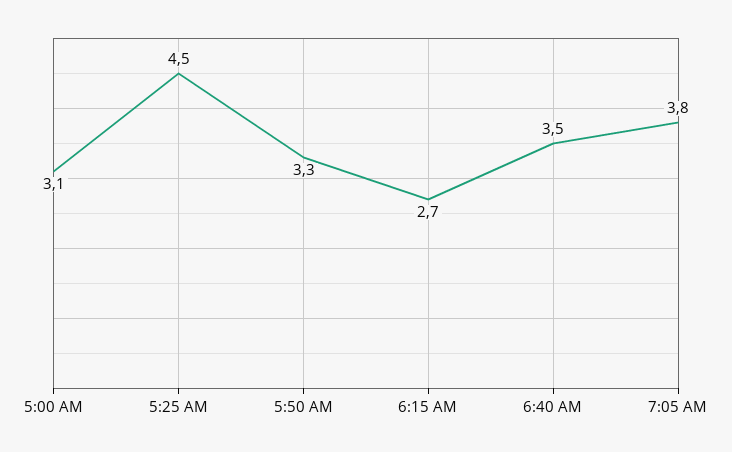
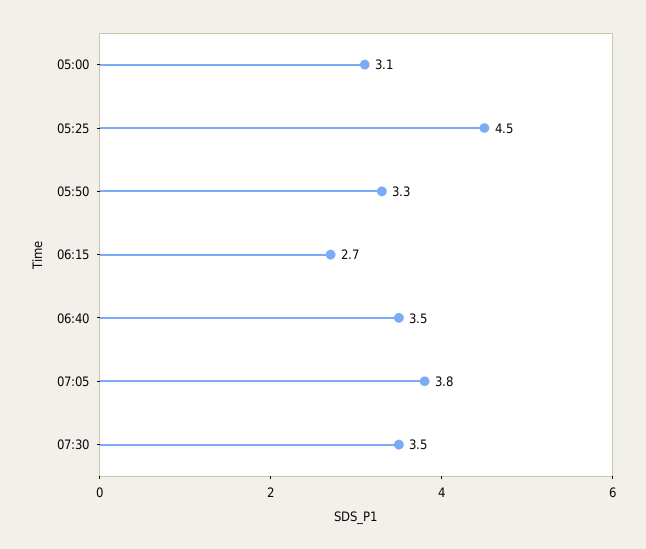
07:30: none -> 3.5

